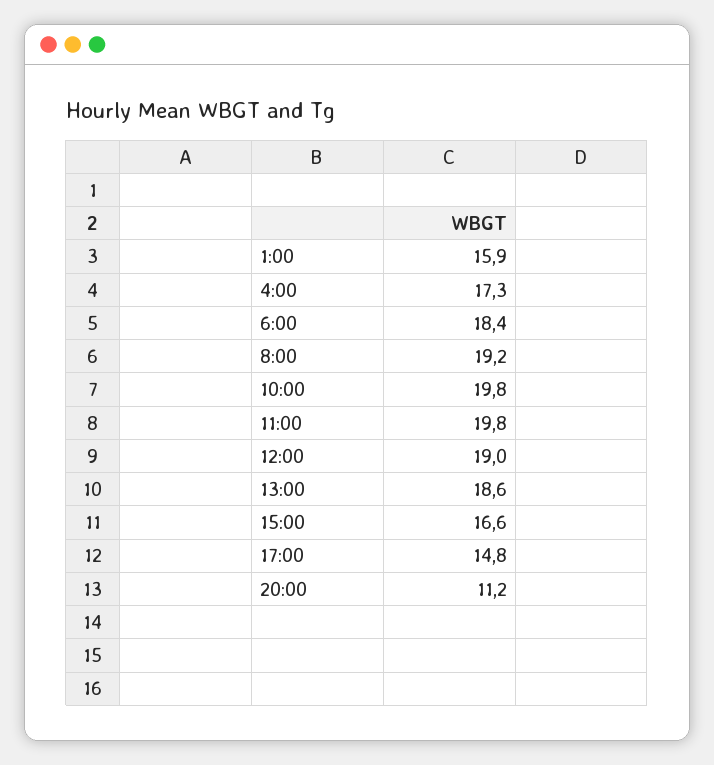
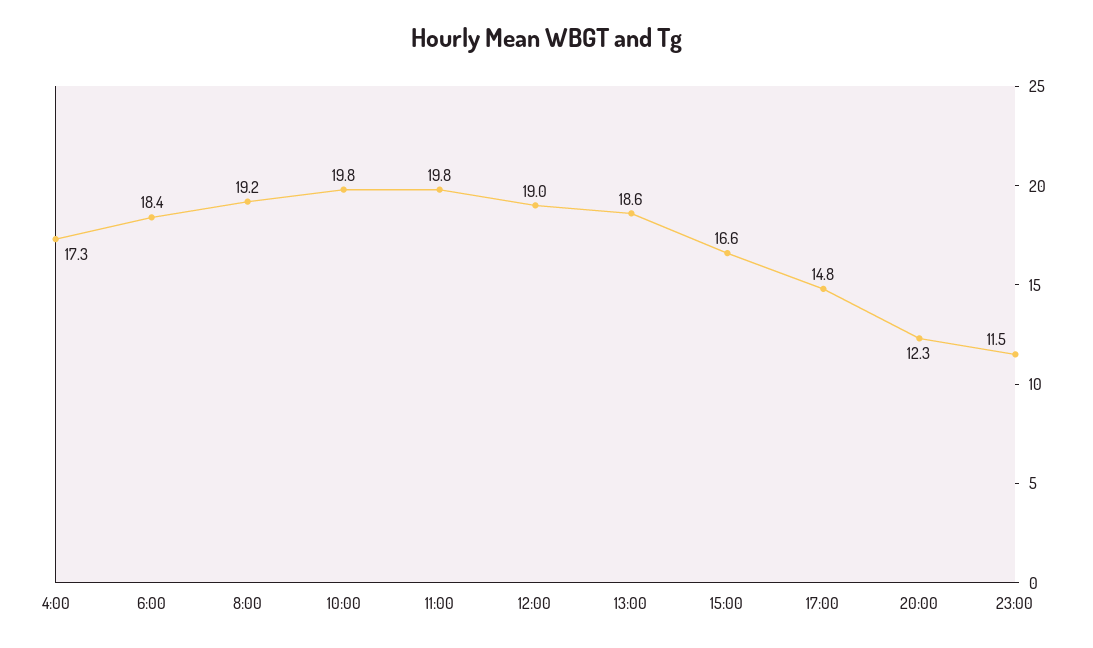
1:00: 15.9 -> none
20:00: 11.2 -> 12.3
23:00: none -> 11.5

